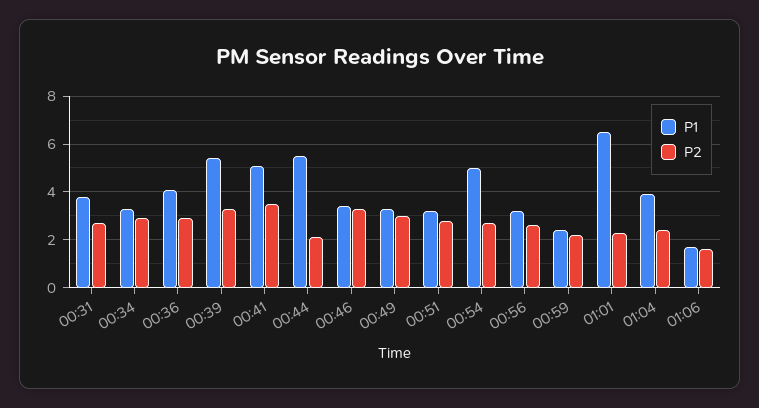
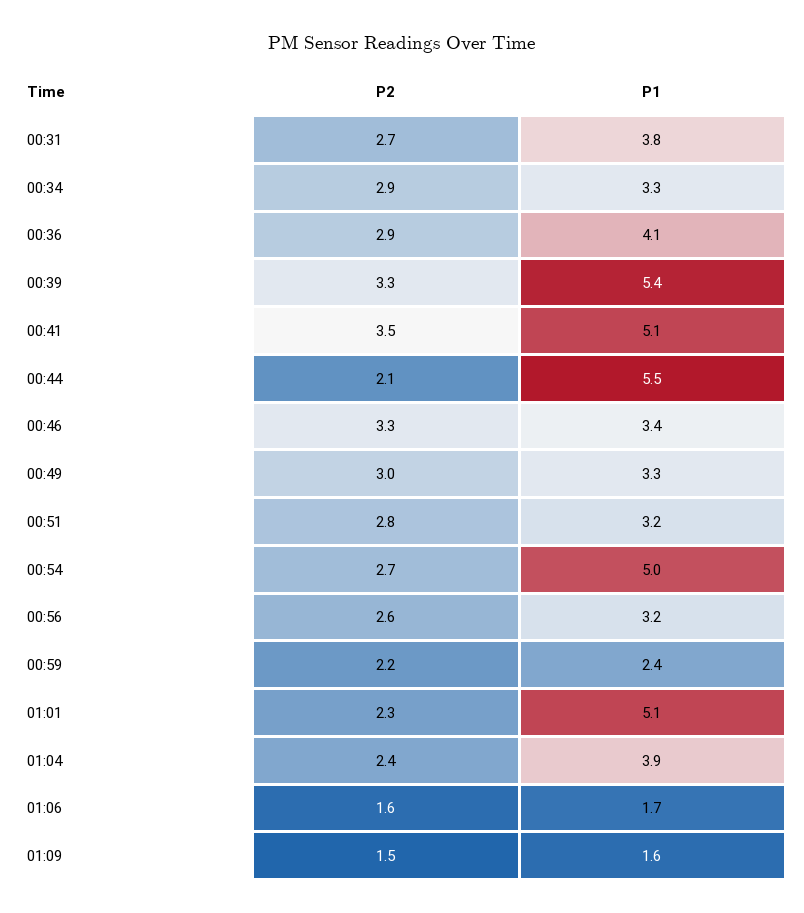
P1, 01:01: 6.5 -> 5.1
P2, 01:09: none -> 1.5
P1, 01:09: none -> 1.6

